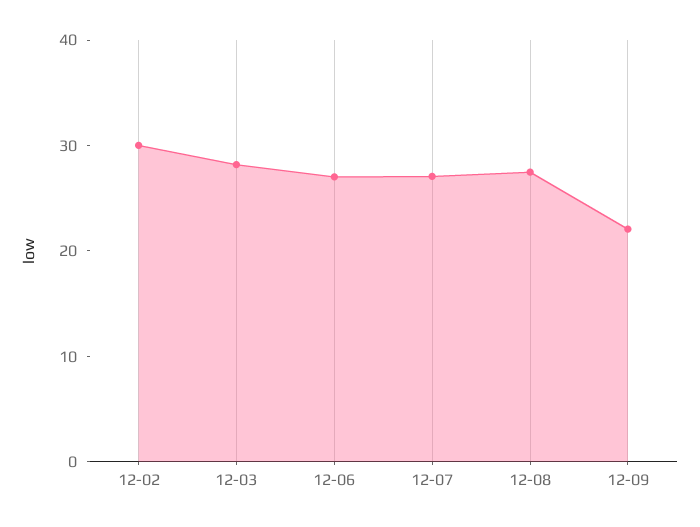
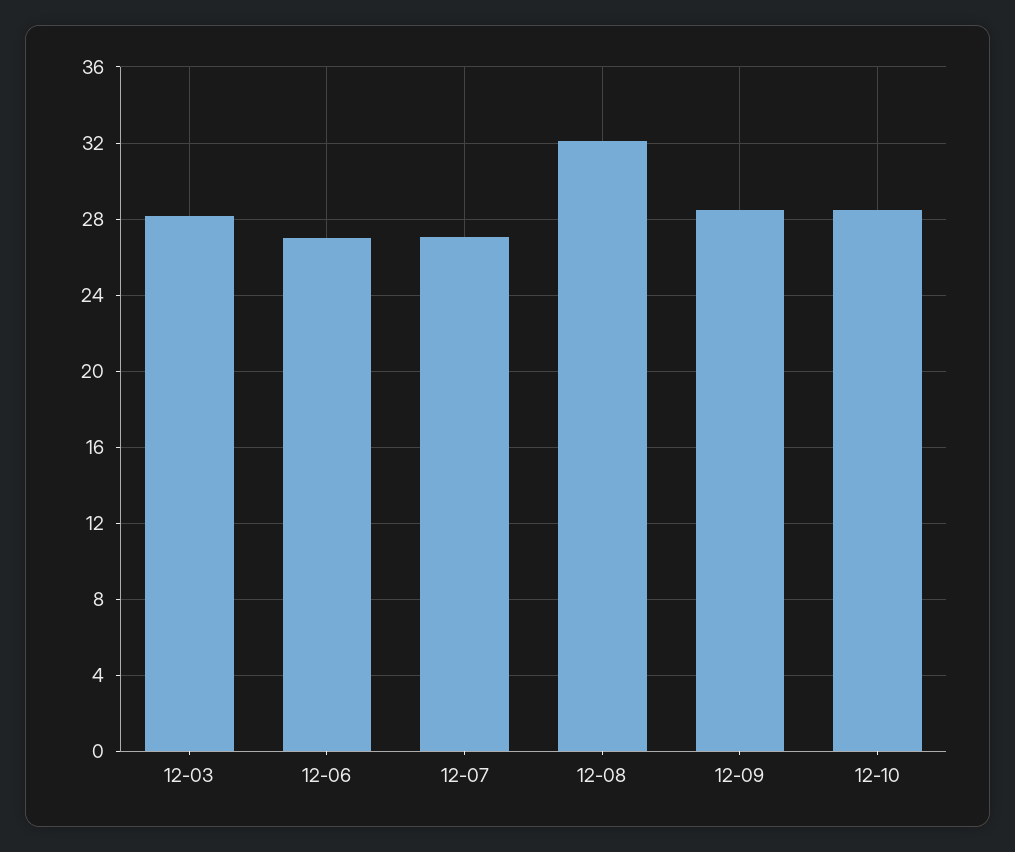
12-02: 30 -> none
12-08: 28 -> 32
12-09: 22 -> 28.5
12-10: none -> 28.5

